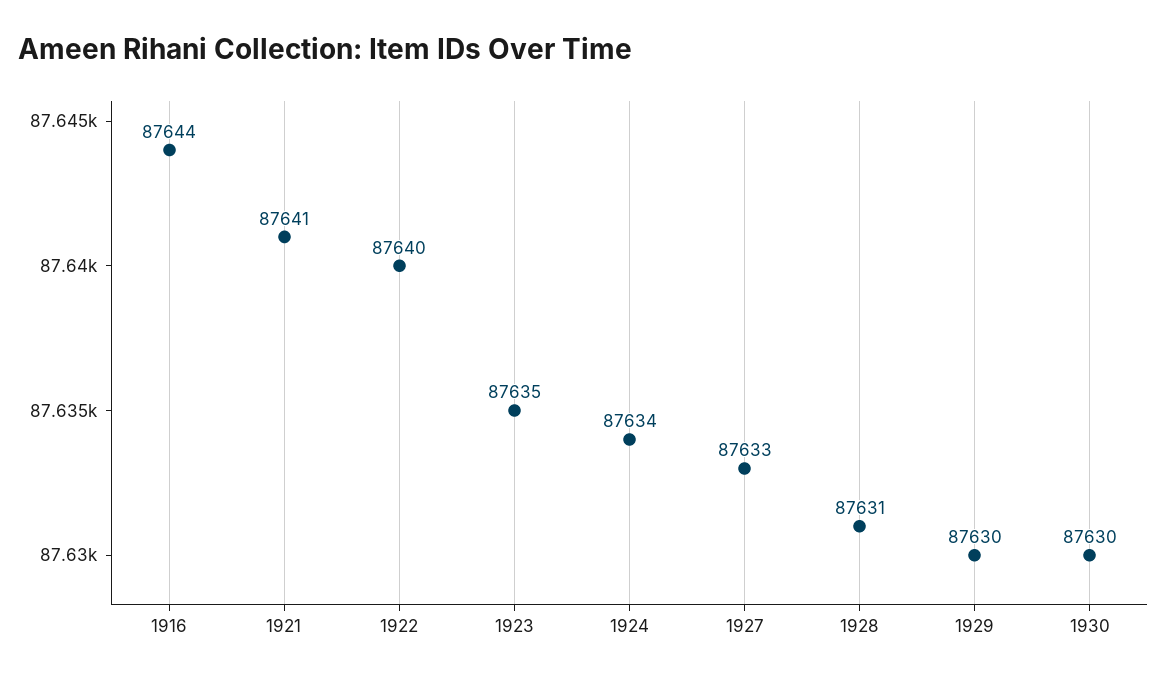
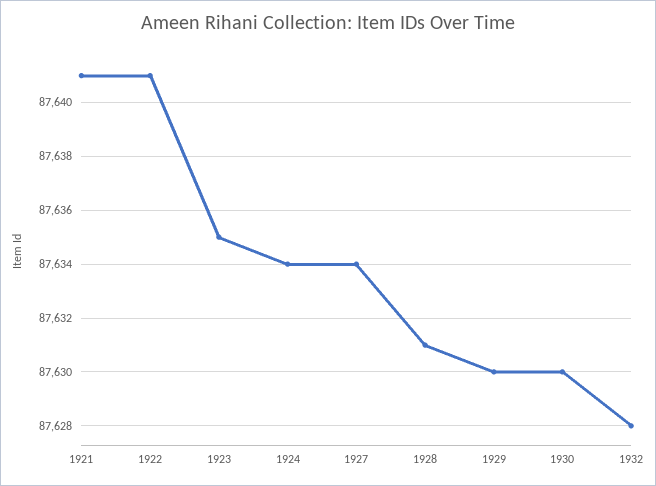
1916: 87644 -> none
1922: 87640 -> 87641
1927: 87633 -> 87634
1932: none -> 87628

